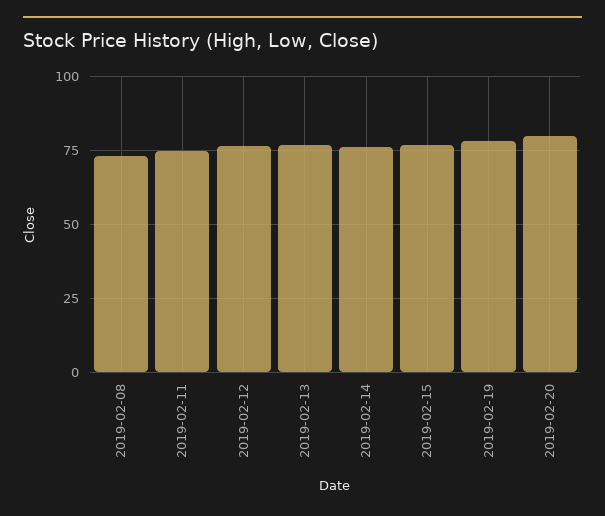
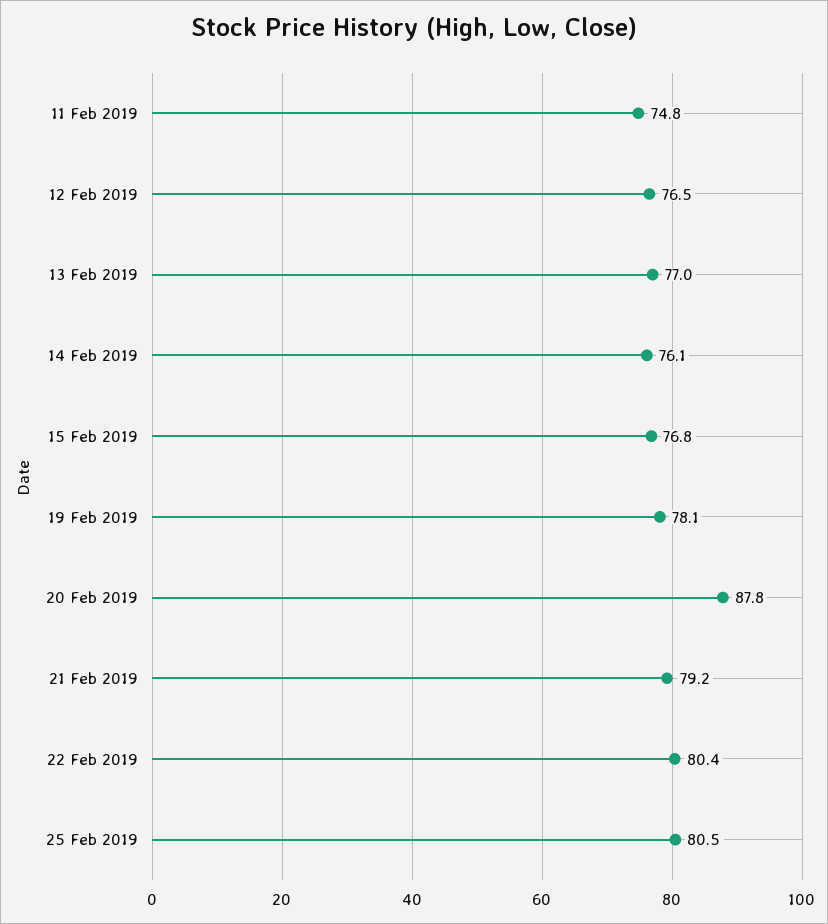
2019-02-08: 72.5 -> none
2019-02-20: 80 -> 87.8
21 Feb 2019: none -> 79.2
22 Feb 2019: none -> 80.4
25 Feb 2019: none -> 80.5

